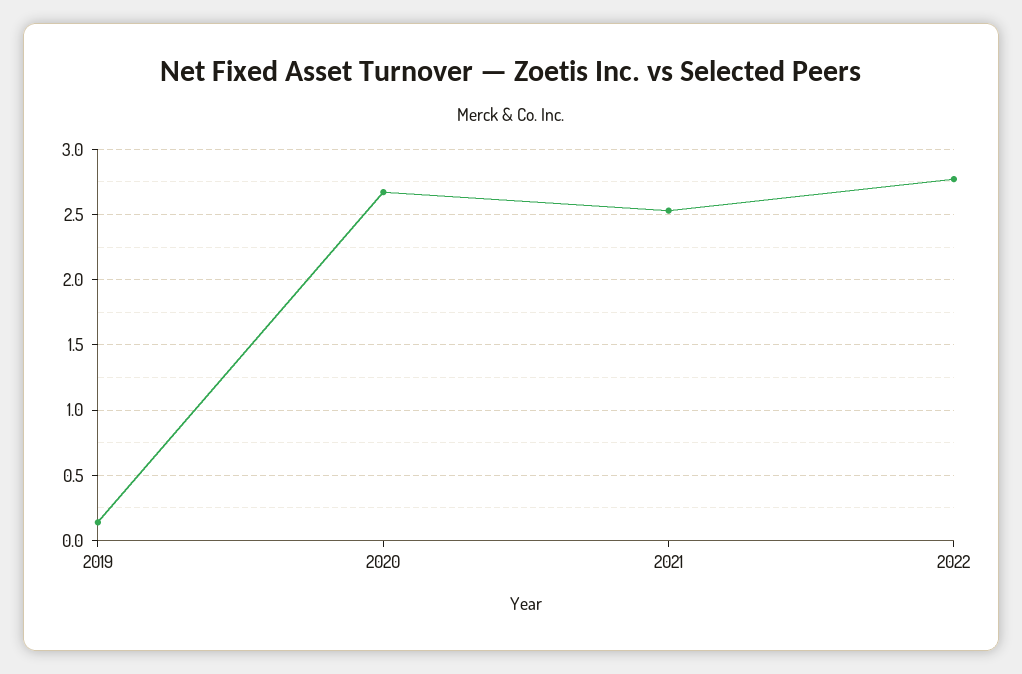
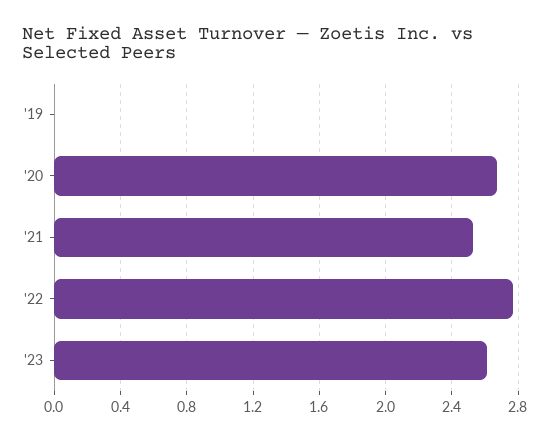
2019: 0.15 -> 0
'23: none -> 2.6

